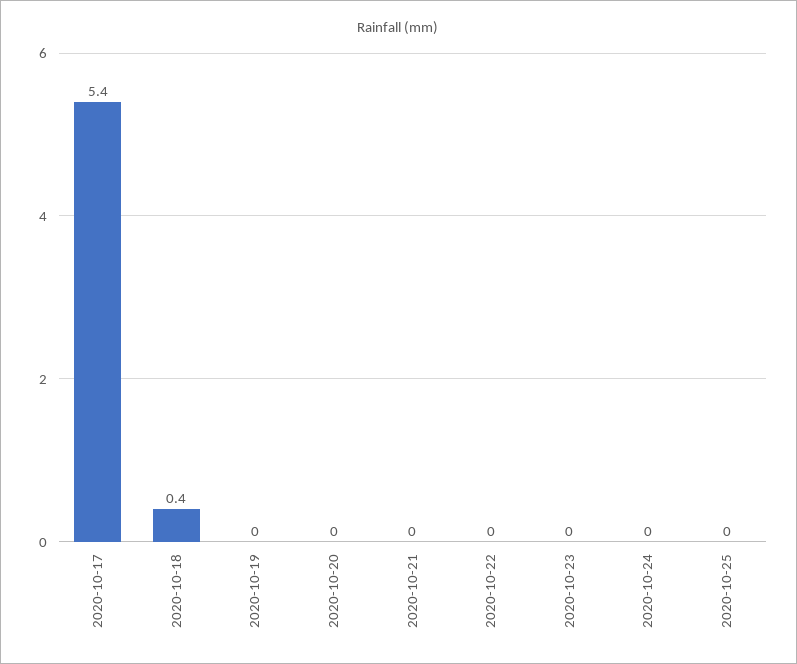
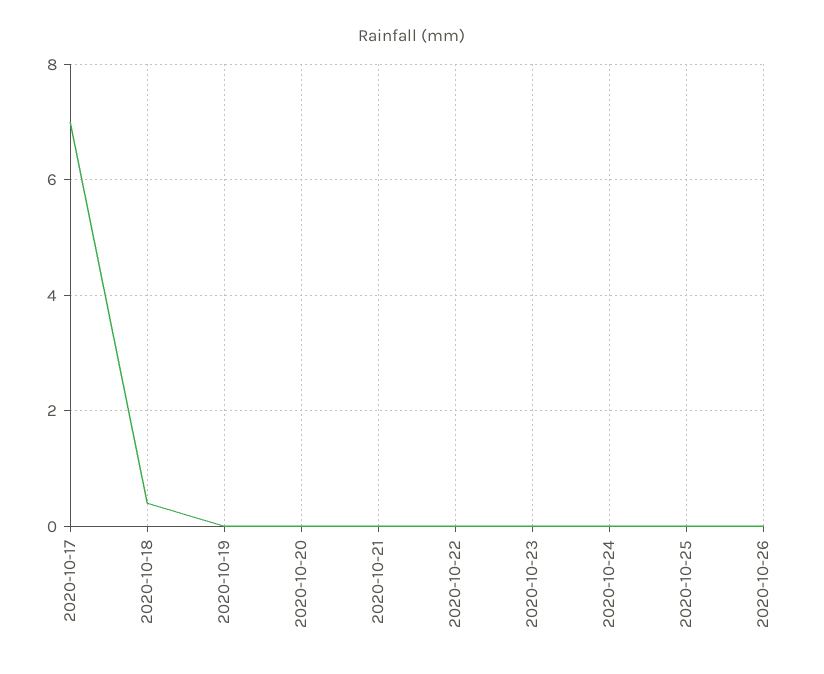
2020-10-17: 5.4 -> 7
2020-10-26: none -> 0

